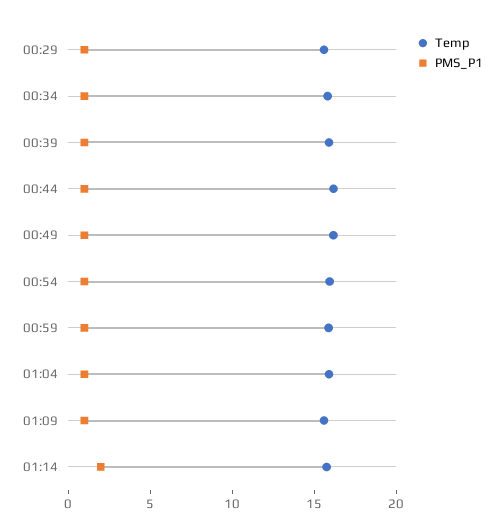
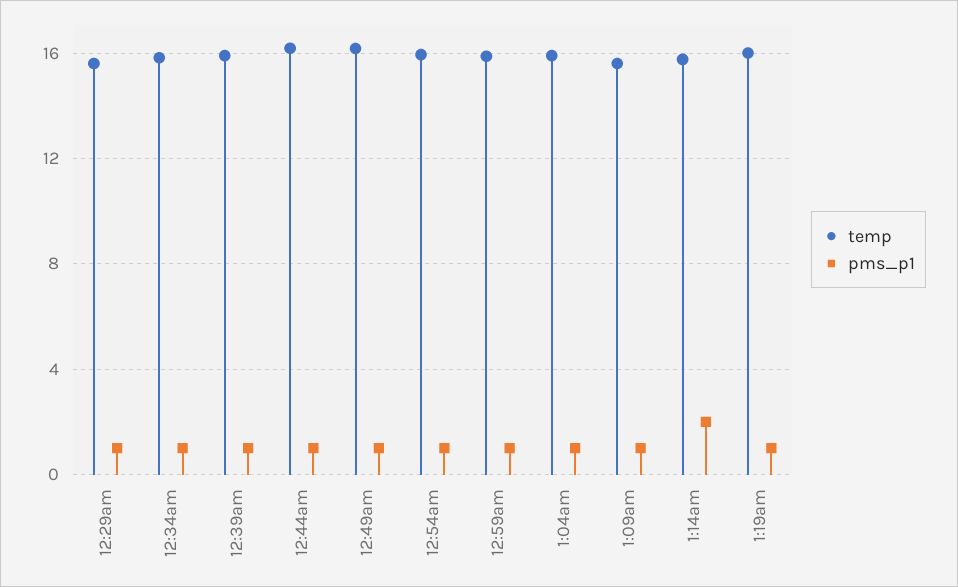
Temp, 1:19am: none -> 16
PMS_P1, 1:19am: none -> 1

